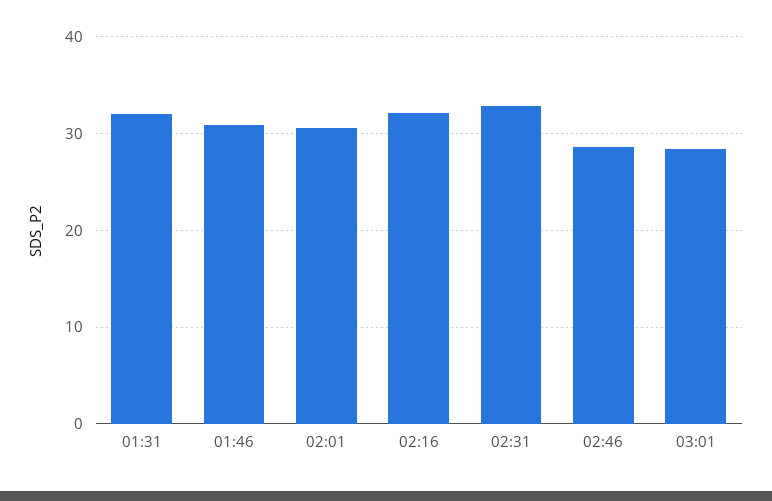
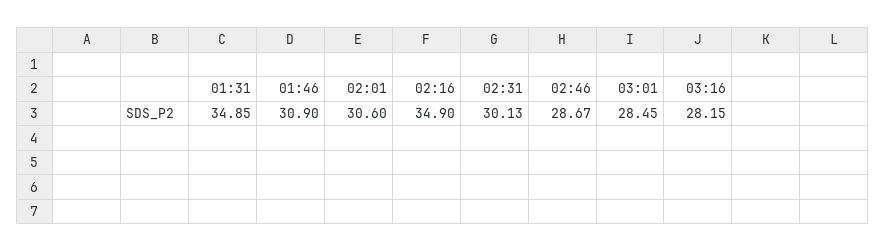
01:31: 32 -> 34.85
02:16: 32 -> 34.9
02:31: 33 -> 30.13
03:16: none -> 28.15

